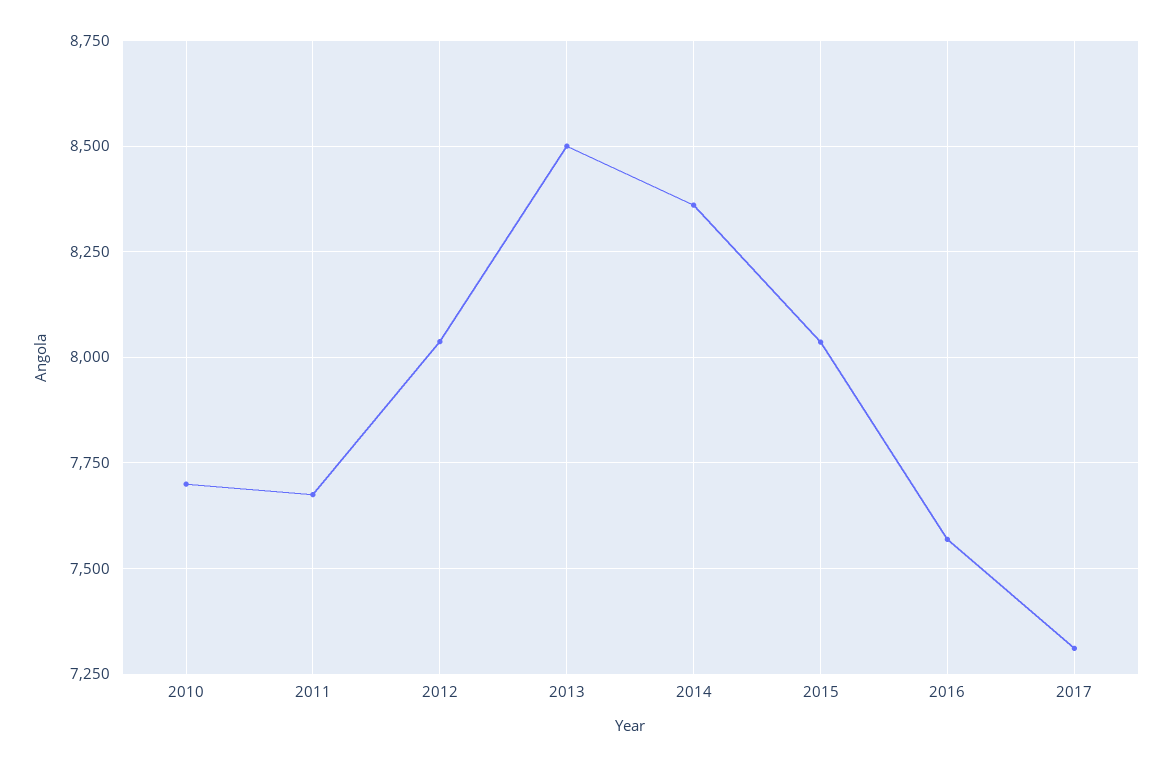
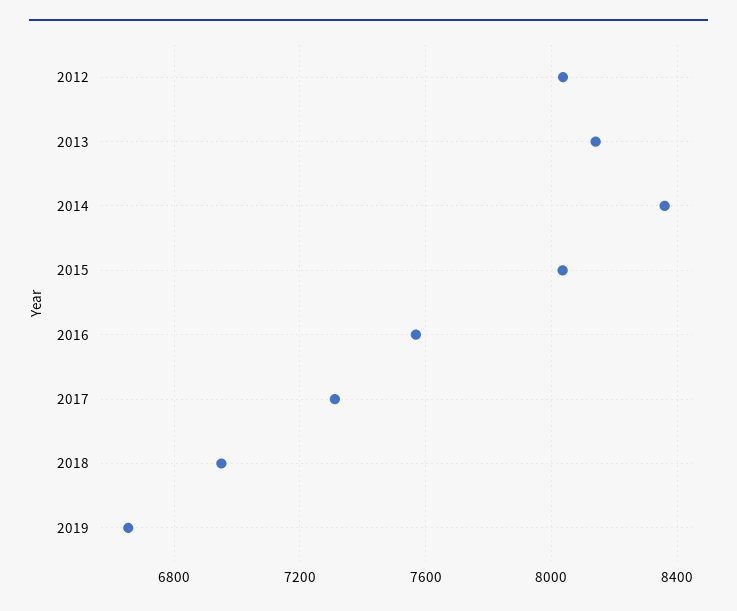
2010: 7700 -> none
2011: 7675 -> none
2013: 8500 -> 8150
2018: none -> 6950
2019: none -> 6650

